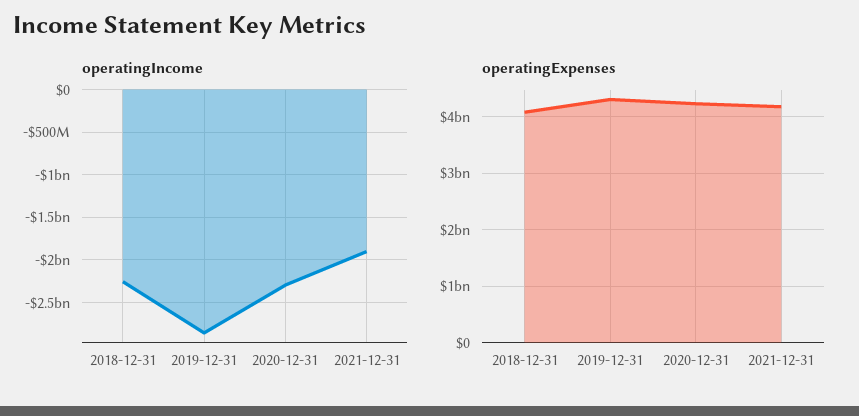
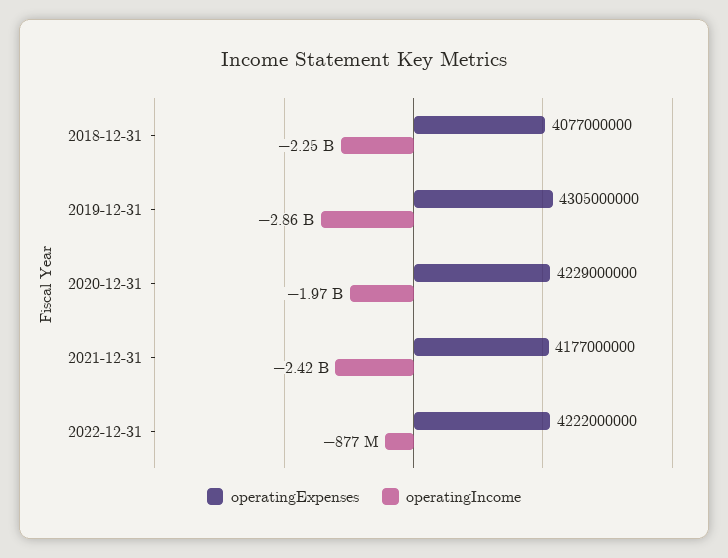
operatingIncome, 2020-12-31: -2300000000 -> -1970000000
operatingIncome, 2021-12-31: -1900000000 -> -2420000000
operatingExpenses, 2022-12-31: none -> 4222000000
operatingIncome, 2022-12-31: none -> -877000000

